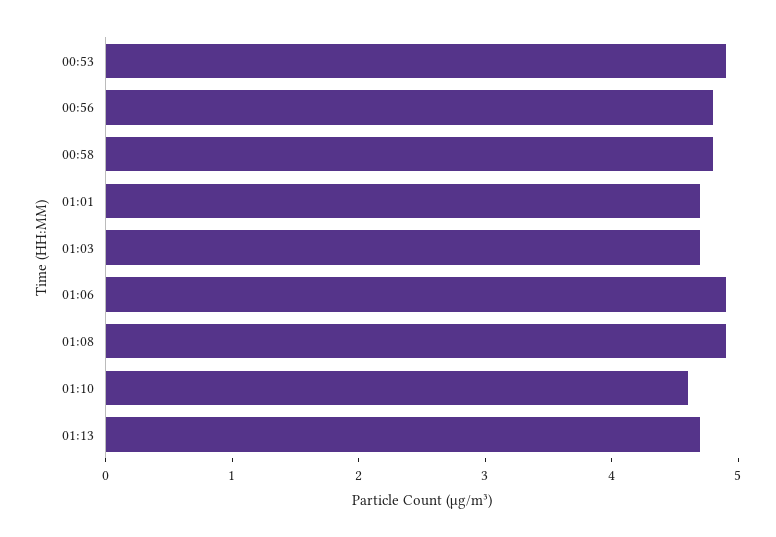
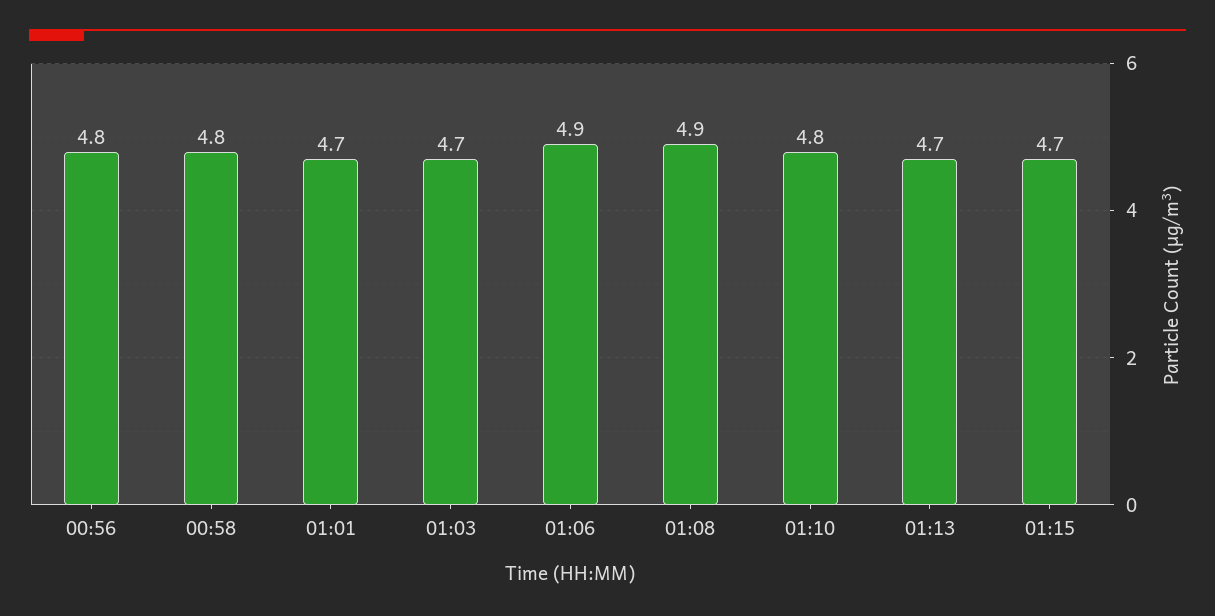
00:53: 4.9 -> none
01:10: 4.6 -> 4.8
01:15: none -> 4.7

